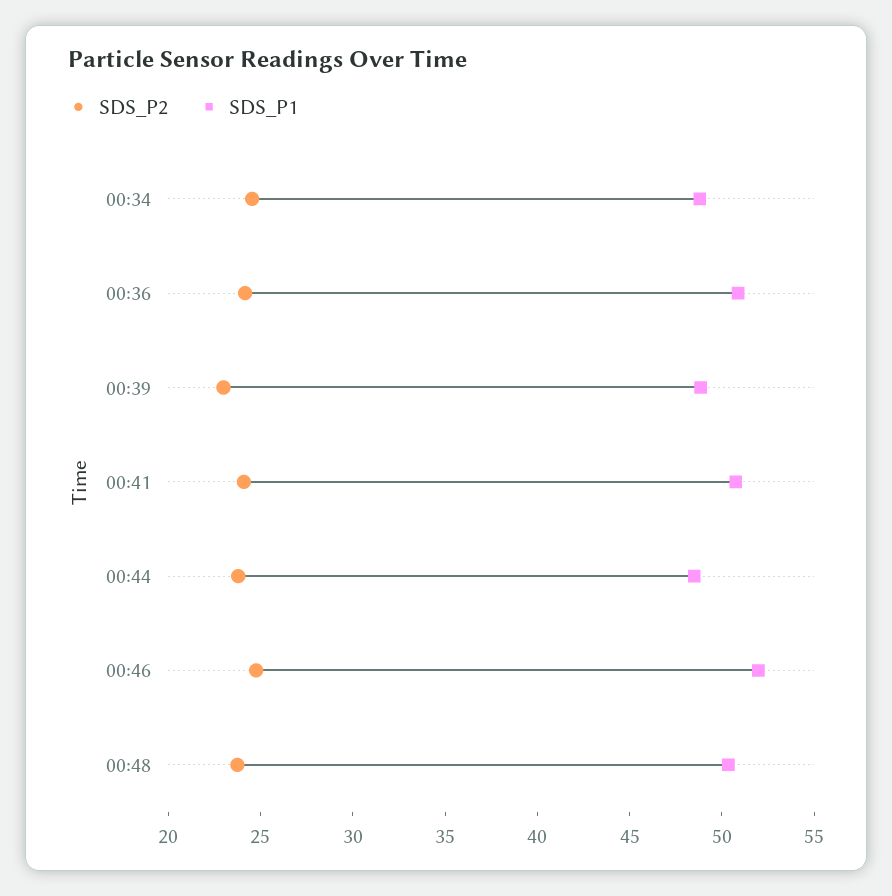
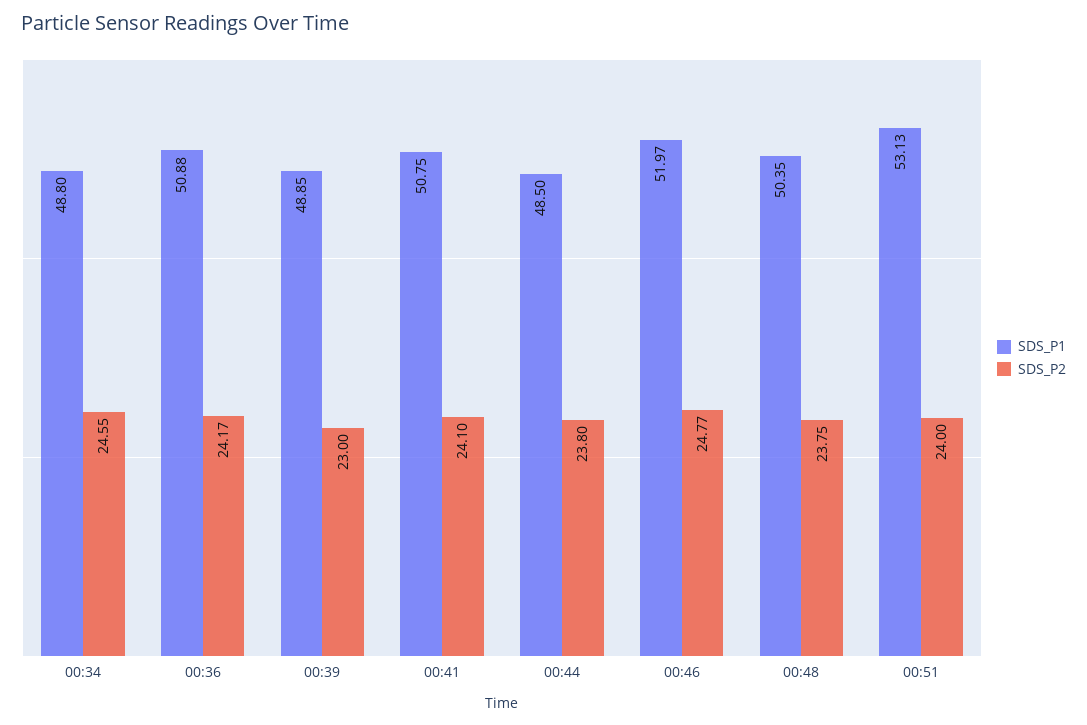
SDS_P1, 00:51: none -> 53.13
SDS_P2, 00:51: none -> 24

